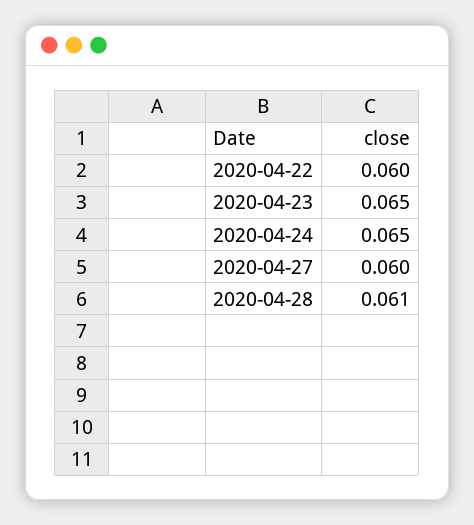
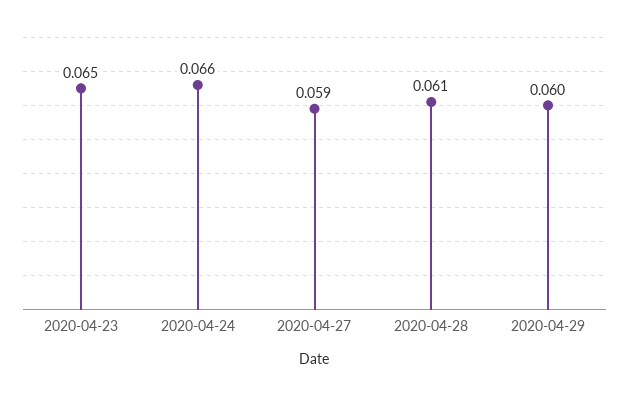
2020-04-22: 0.06 -> none
2020-04-24: 0.065 -> 0.066
2020-04-27: 0.06 -> 0.059
2020-04-29: none -> 0.06

